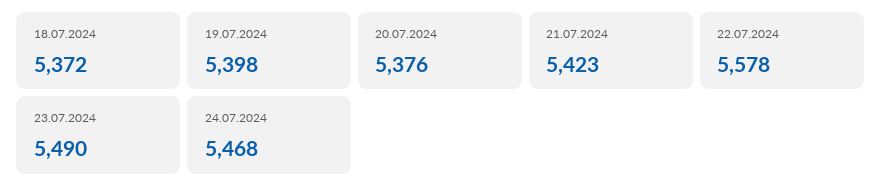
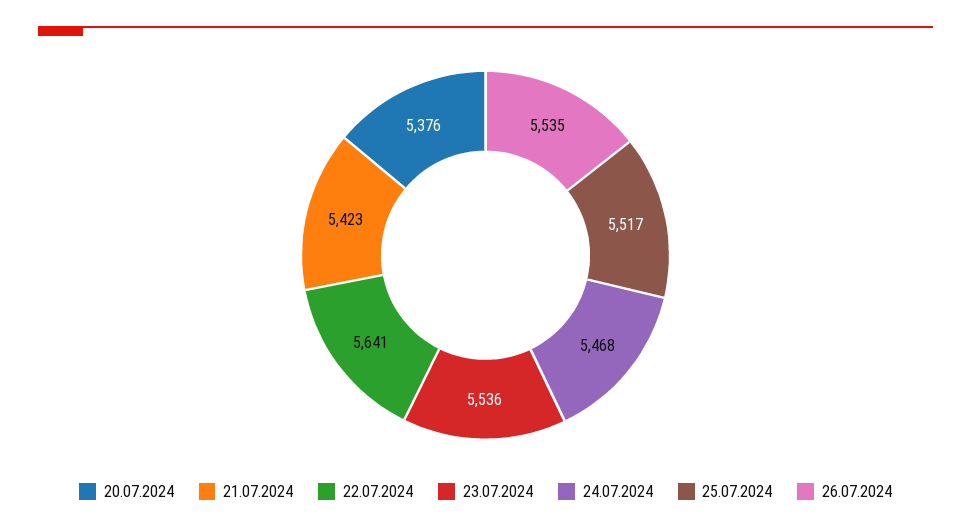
18.07.2024: 5372 -> none
19.07.2024: 5398 -> none
22.07.2024: 5578 -> 5641
23.07.2024: 5490 -> 5536
25.07.2024: none -> 5517
26.07.2024: none -> 5535

